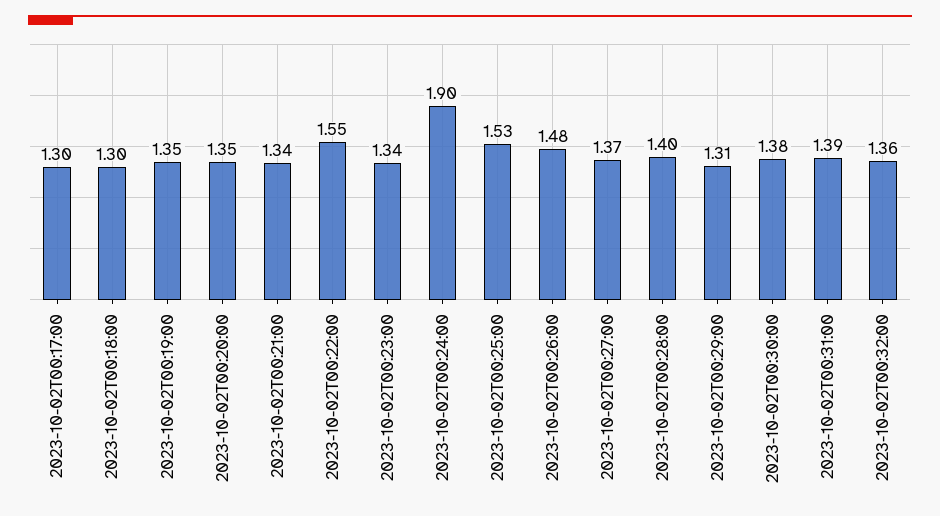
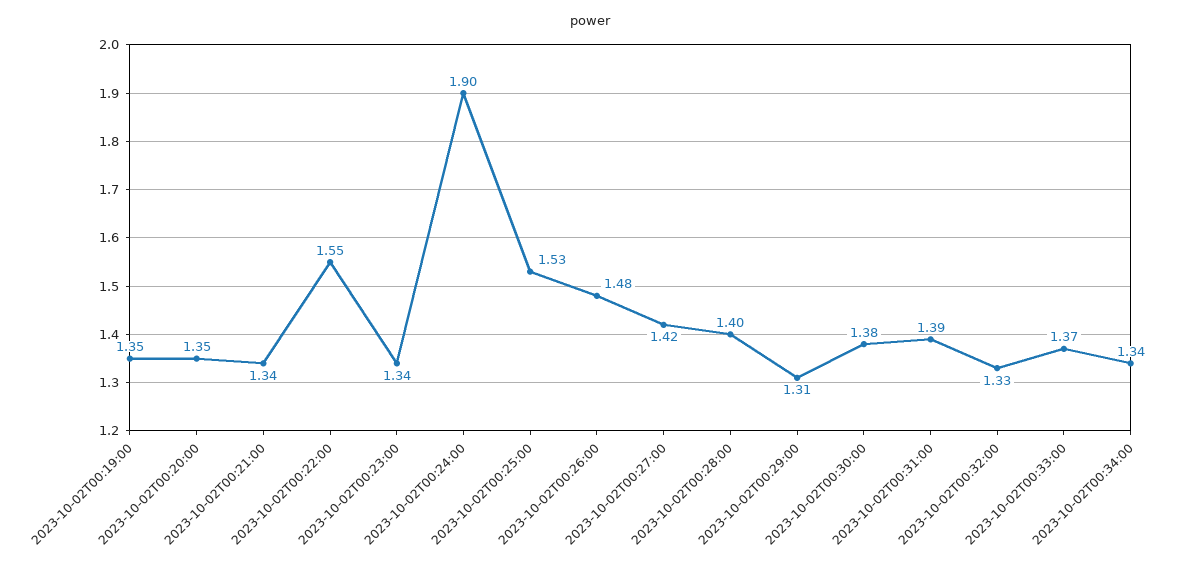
2023-10-02T00:17:00: 1.3 -> none
2023-10-02T00:18:00: 1.3 -> none
2023-10-02T00:27:00: 1.37 -> 1.42
2023-10-02T00:32:00: 1.36 -> 1.33
2023-10-02T00:33:00: none -> 1.37
2023-10-02T00:34:00: none -> 1.34

